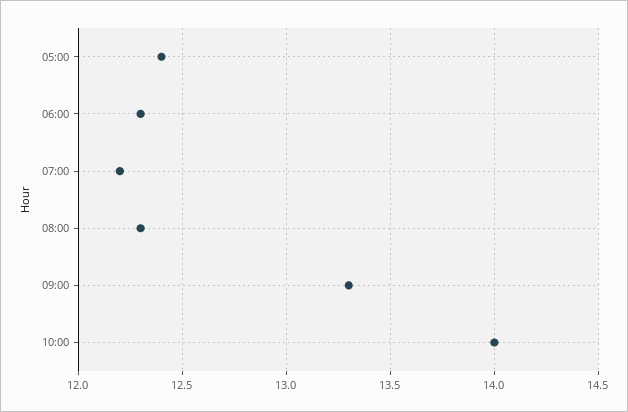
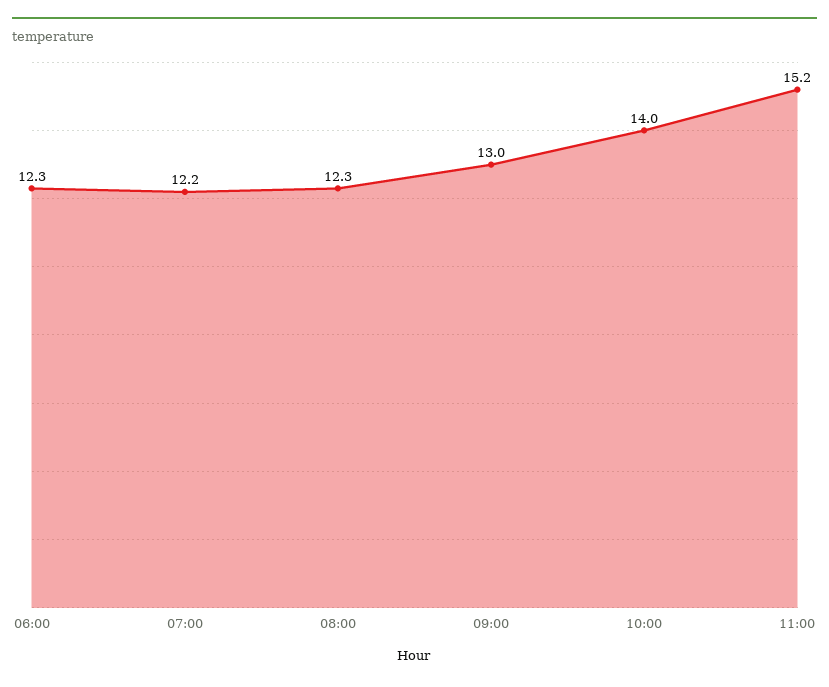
05:00: 12.4 -> none
09:00: 13.3 -> 13
11:00: none -> 15.2

